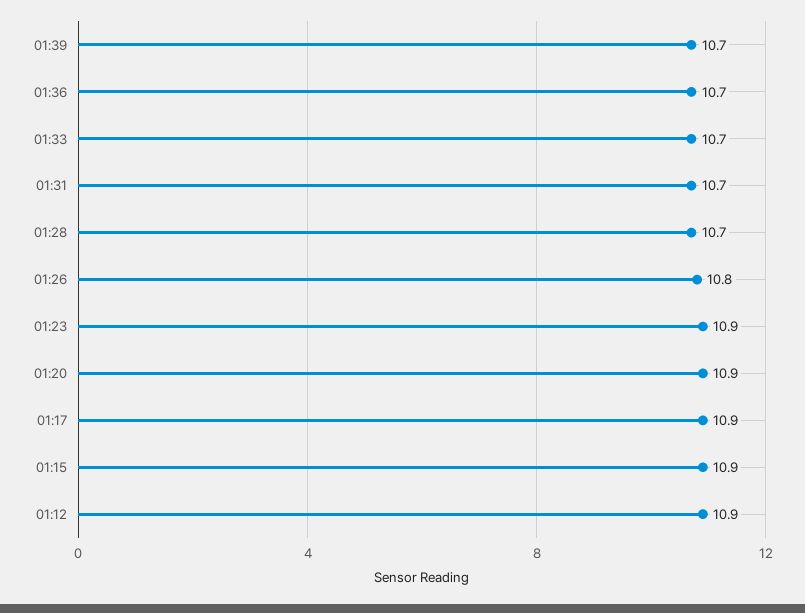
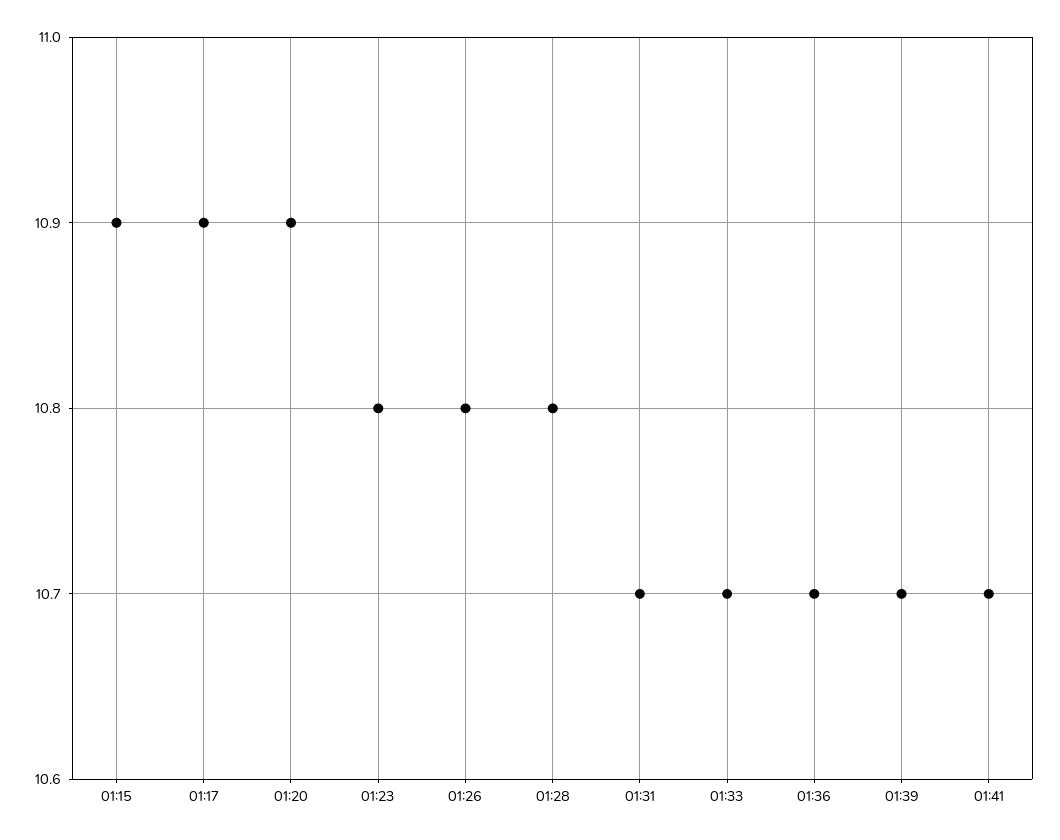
01:28: 10.7 -> 10.8
01:23: 10.9 -> 10.8
01:12: 10.9 -> none
01:41: none -> 10.7

